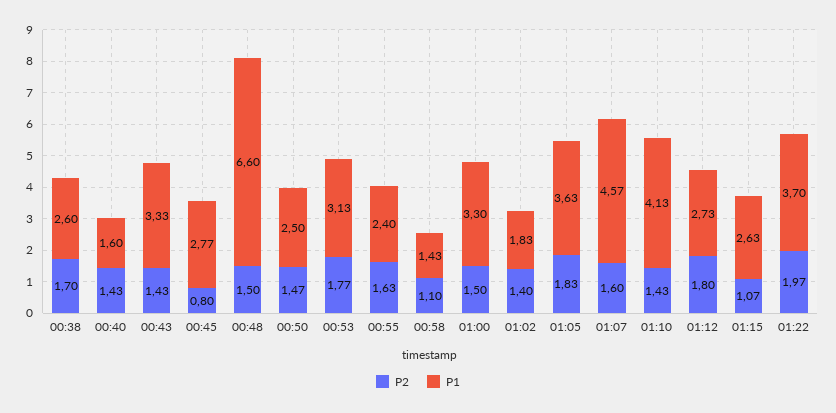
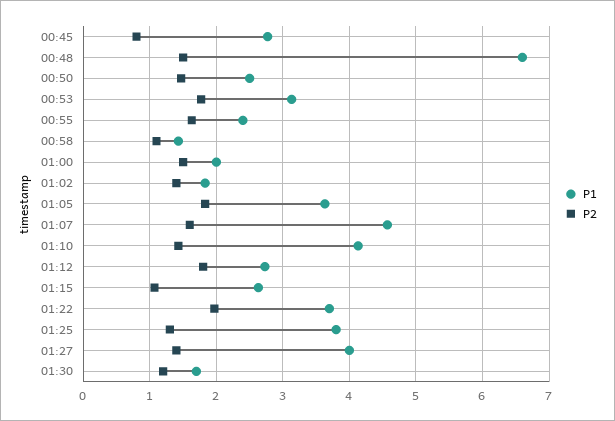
P2, 00:38: 1.7 -> none
P1, 00:38: 2.6 -> none
P2, 00:40: 1.43 -> none
P1, 00:40: 1.6 -> none
P2, 00:43: 1.43 -> none
P1, 00:43: 3.33 -> none
P1, 01:00: 3.3 -> 2
P1, 01:25: none -> 3.8
P2, 01:25: none -> 1.3
P1, 01:27: none -> 4
P2, 01:27: none -> 1.4
P1, 01:30: none -> 1.7
P2, 01:30: none -> 1.2

